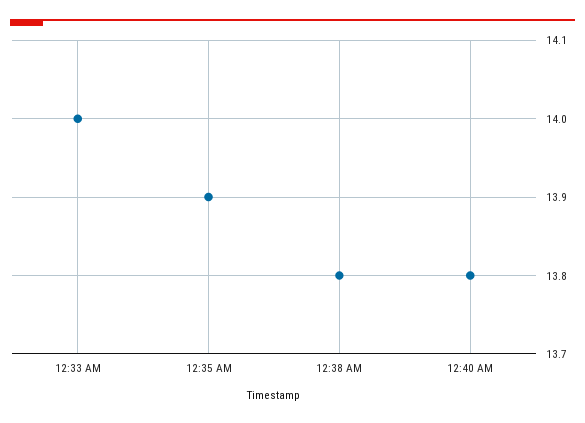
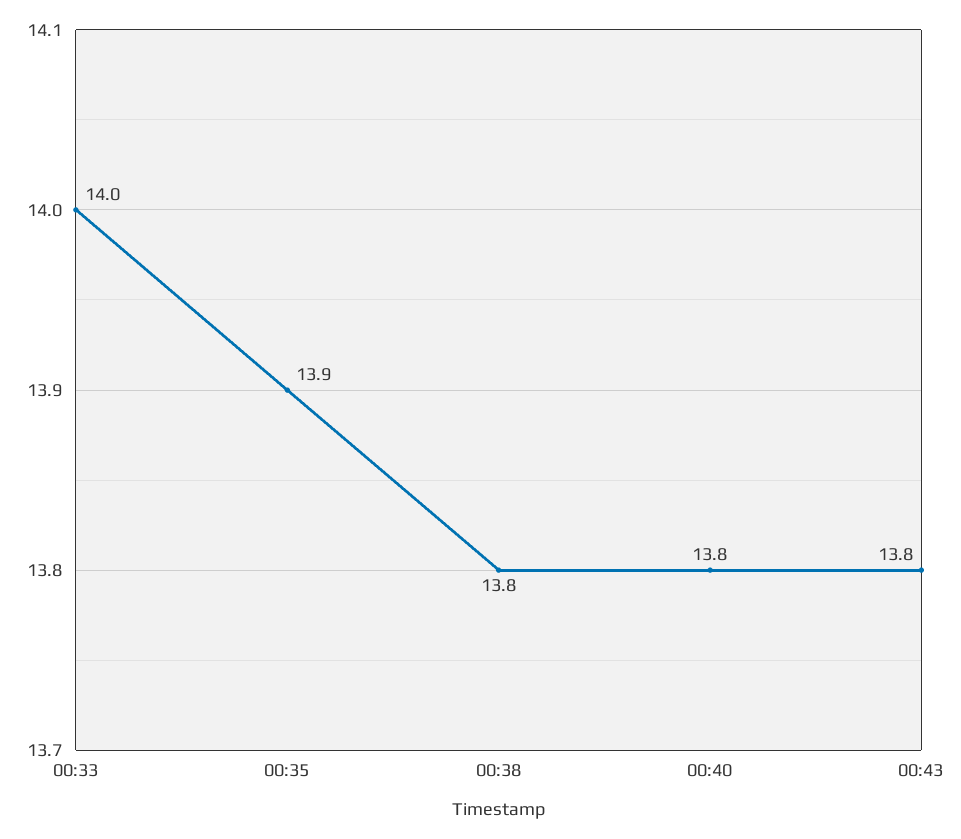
00:43: none -> 13.8

